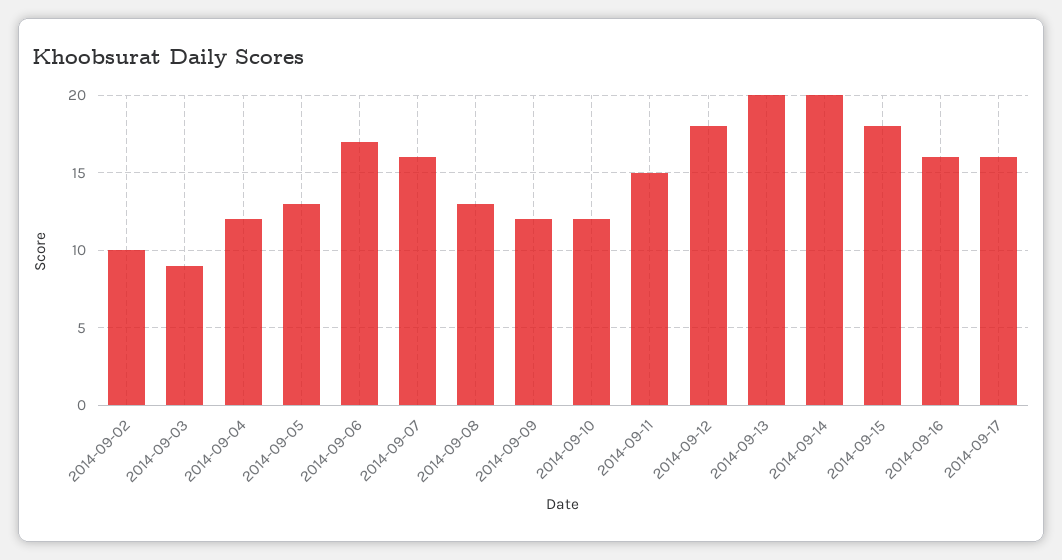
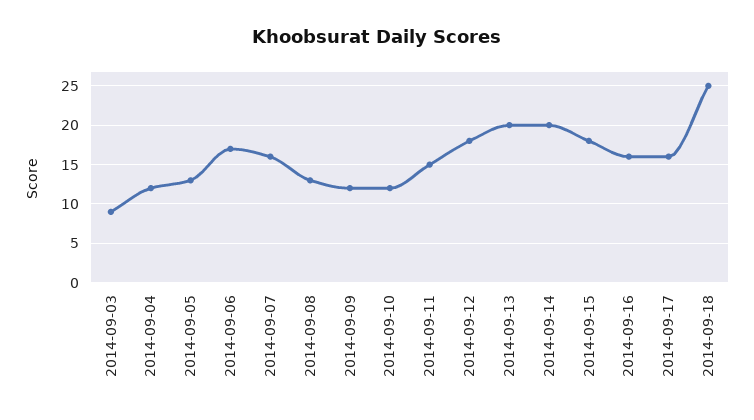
2014-09-02: 10 -> none
2014-09-18: none -> 25

